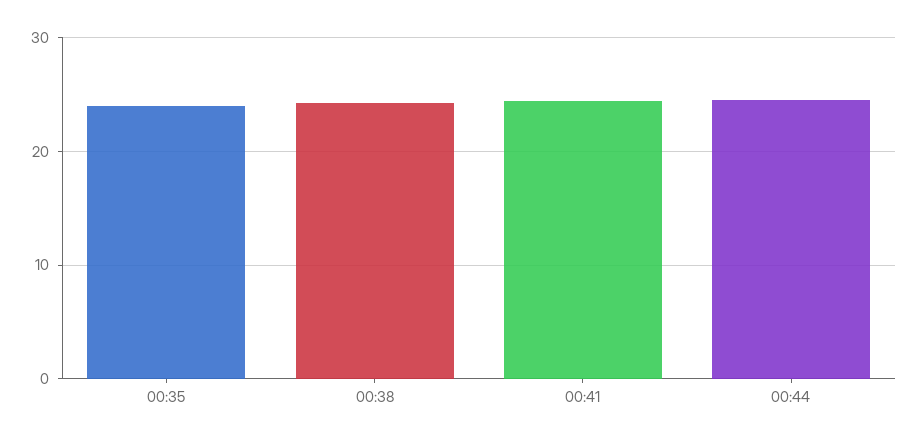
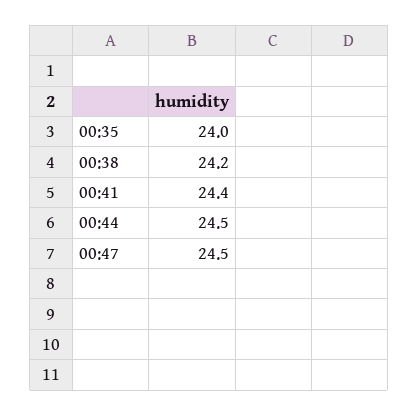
00:47: none -> 24.5

